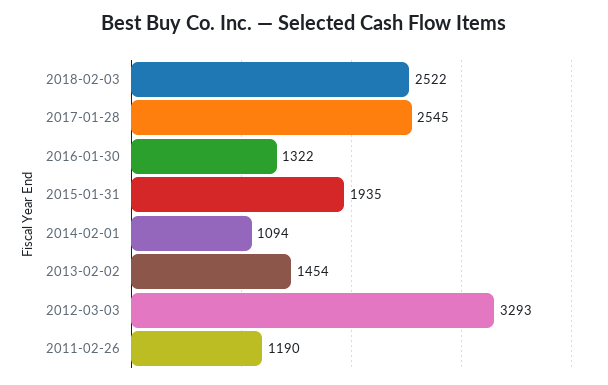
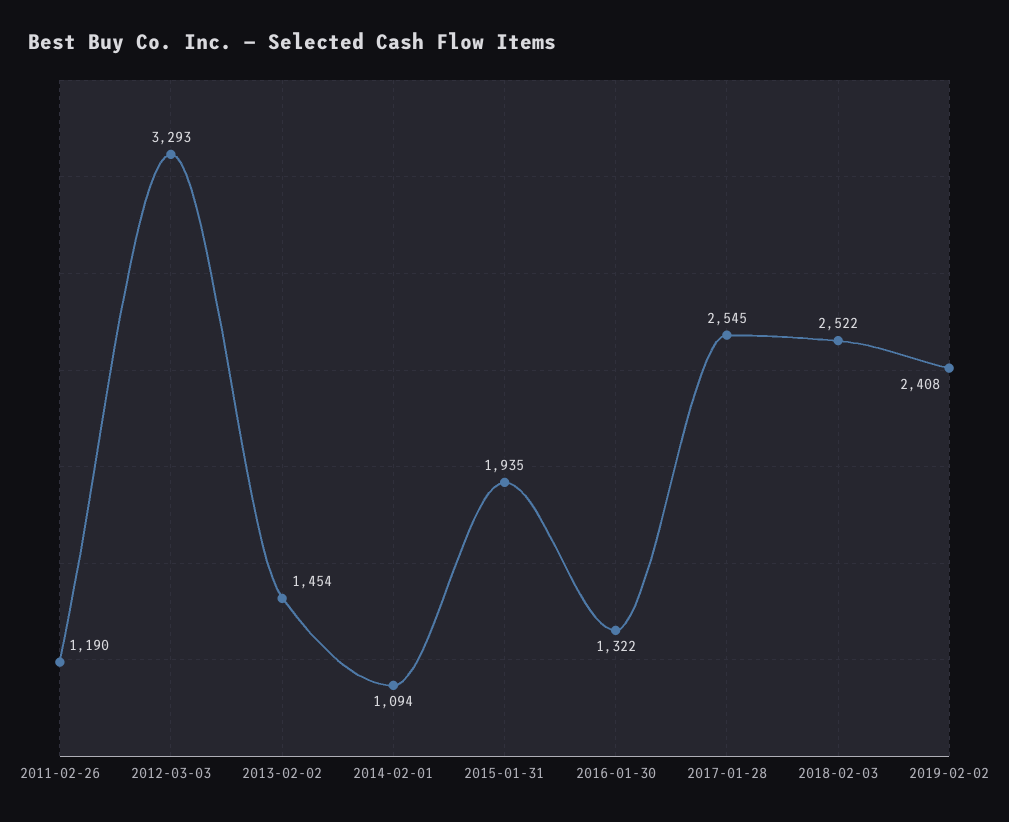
2019-02-02: none -> 2408

